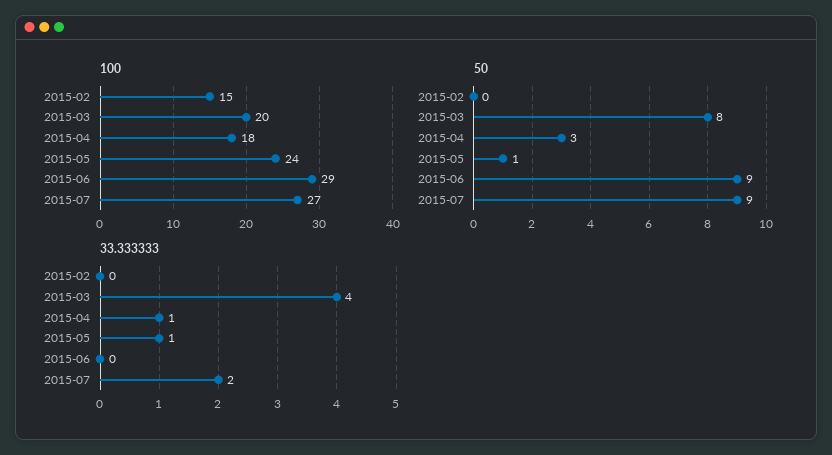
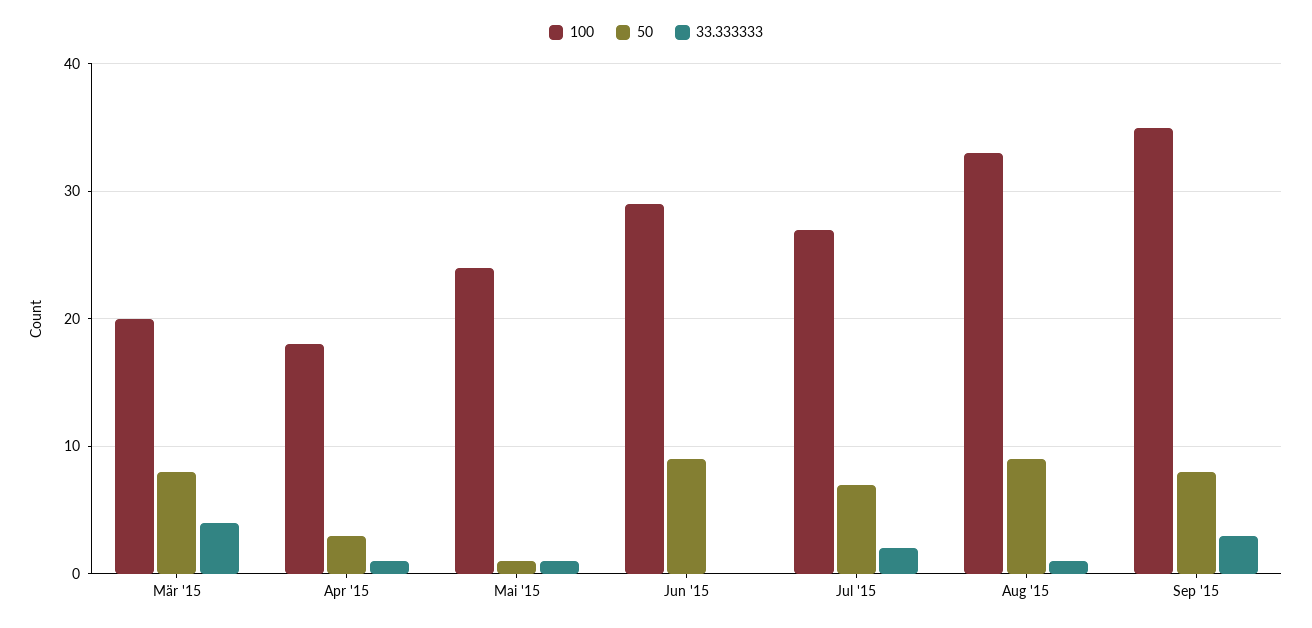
100, 2015-02: 15 -> none
50, 2015-02: 0 -> none
50, 2015-07: 9 -> 7
33.333333, 2015-02: 0 -> none
100, Aug '15: none -> 33
50, Aug '15: none -> 9
33.333333, Aug '15: none -> 1
100, Sep '15: none -> 35
50, Sep '15: none -> 8
33.333333, Sep '15: none -> 3

